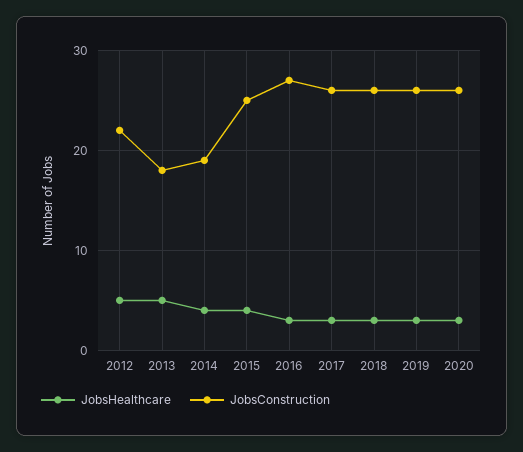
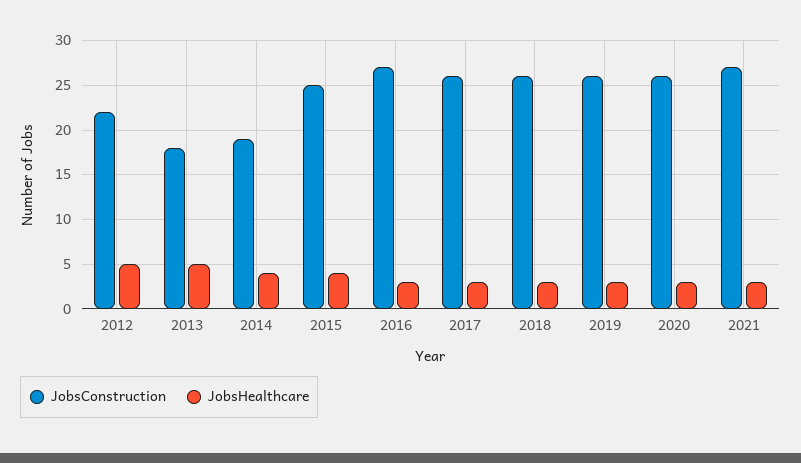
JobsConstruction, 2021: none -> 27
JobsHealthcare, 2021: none -> 3

